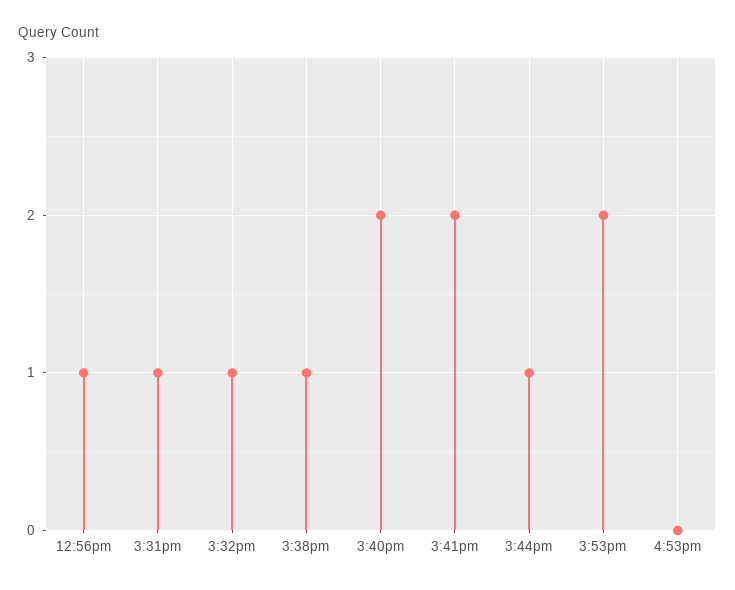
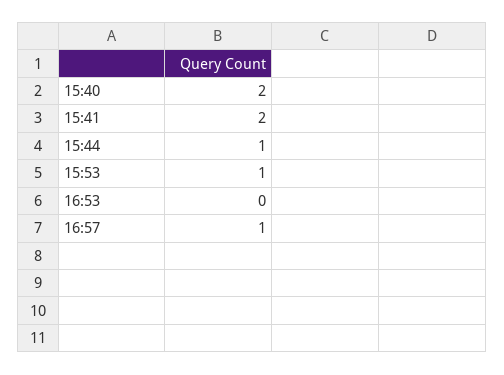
12:56pm: 1 -> none
3:31pm: 1 -> none
3:32pm: 1 -> none
3:38pm: 1 -> none
3:53pm: 2 -> 1
16:57: none -> 1

